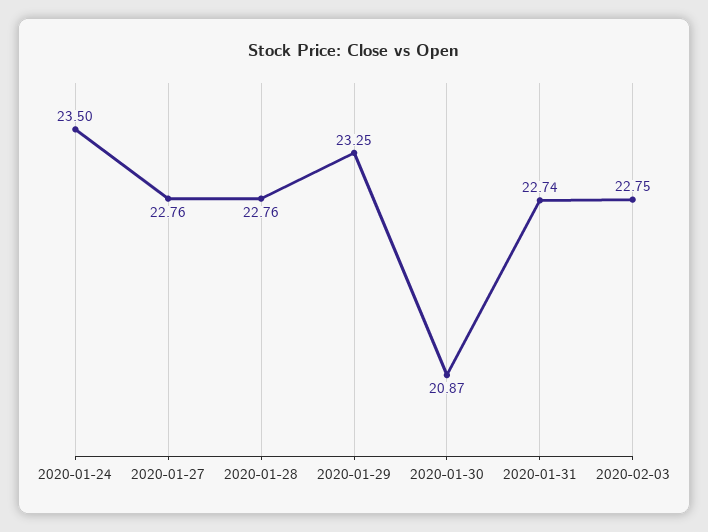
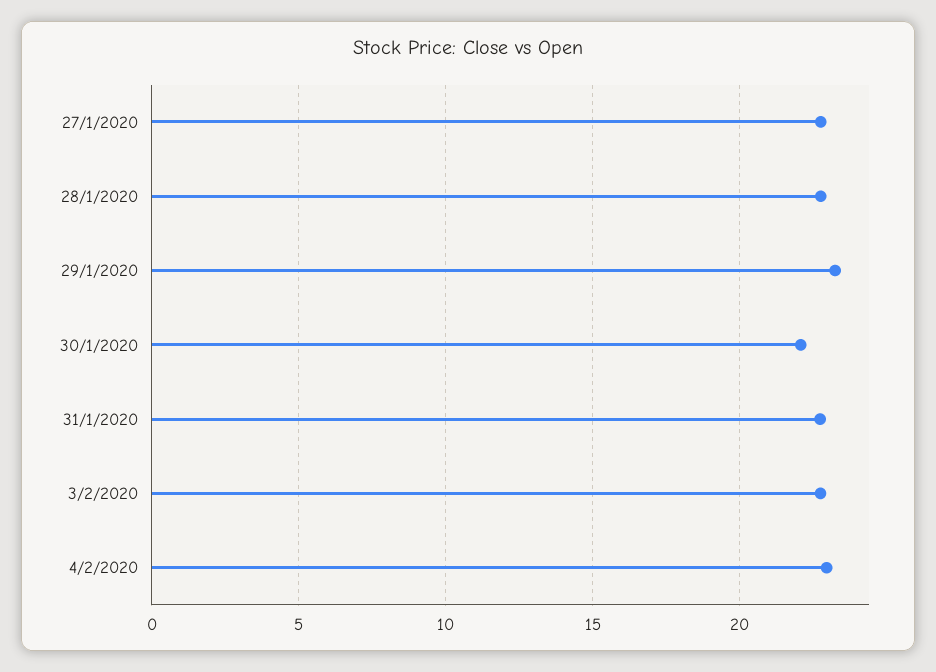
2020-01-24: 23.5 -> none
2020-01-30: 20.87 -> 22
4/2/2020: none -> 23

